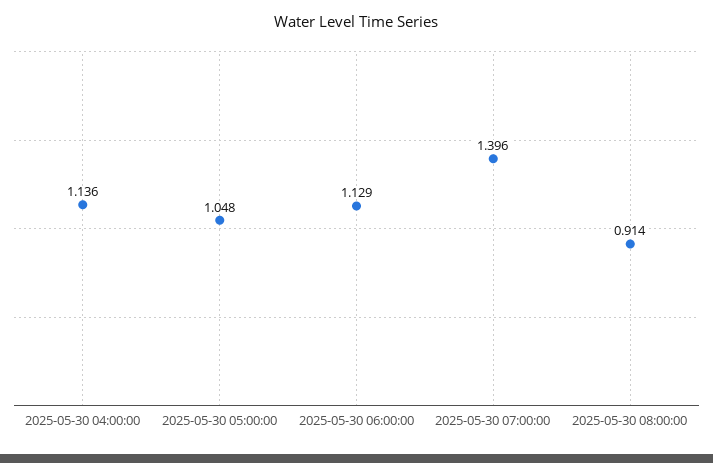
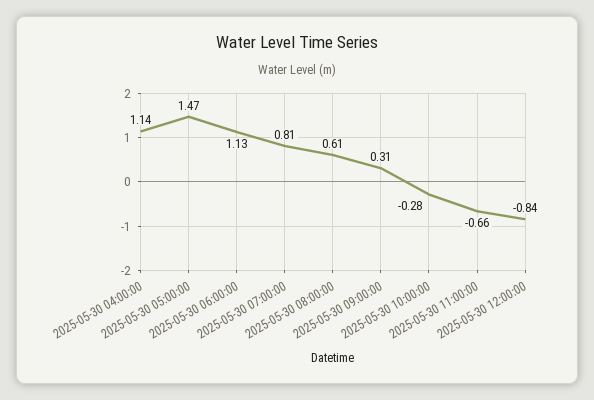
2025-05-30 05:00:00: 1.048 -> 1.47
2025-05-30 07:00:00: 1.396 -> 0.81
2025-05-30 08:00:00: 0.914 -> 0.61
2025-05-30 09:00:00: none -> 0.31
2025-05-30 10:00:00: none -> -0.28
2025-05-30 11:00:00: none -> -0.66
2025-05-30 12:00:00: none -> -0.84

